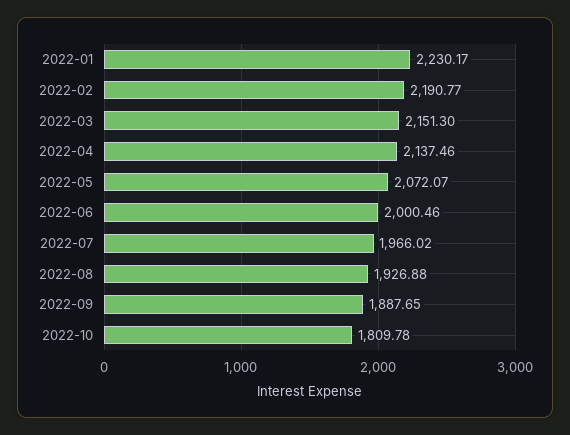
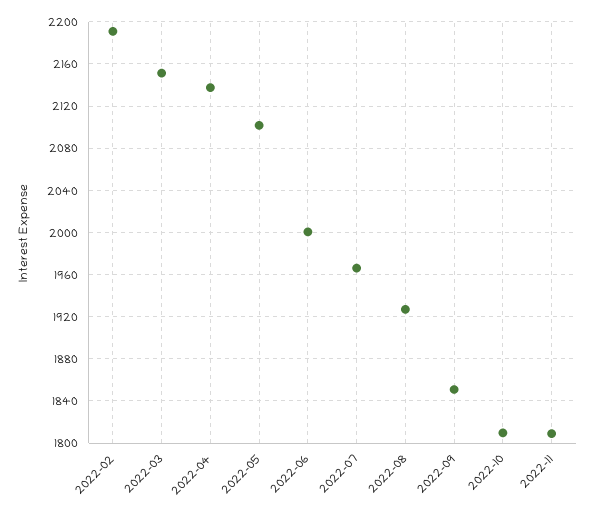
2022-01: 2230.17 -> none
2022-05: 2072.07 -> 2100
2022-09: 1887.65 -> 1850
2022-11: none -> 1810

